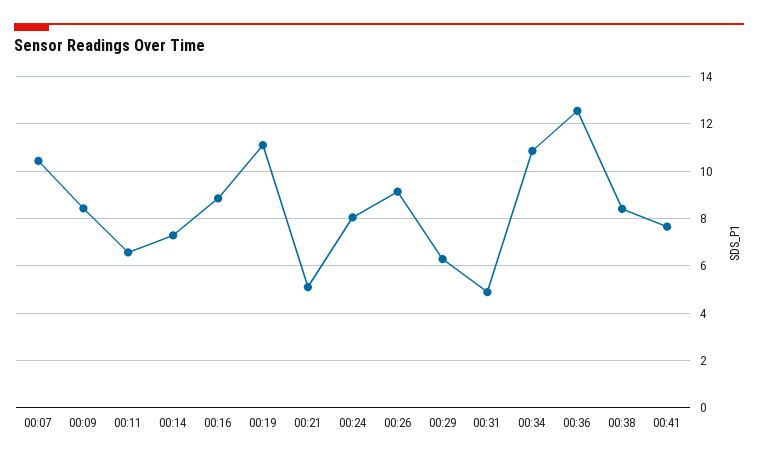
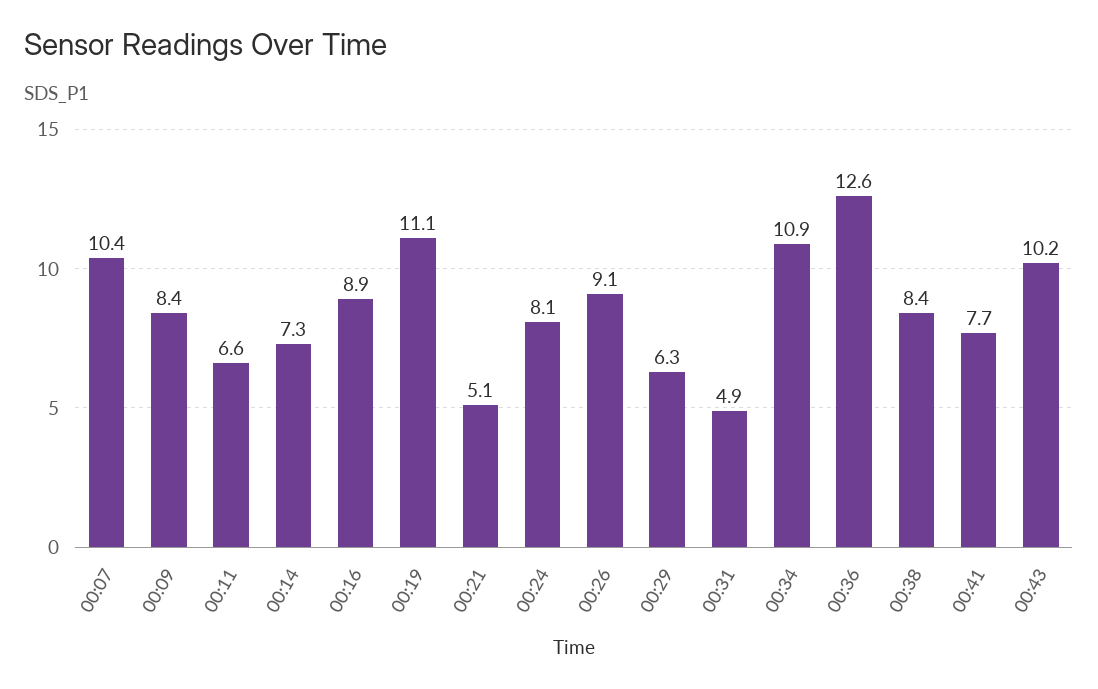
00:43: none -> 10.2

